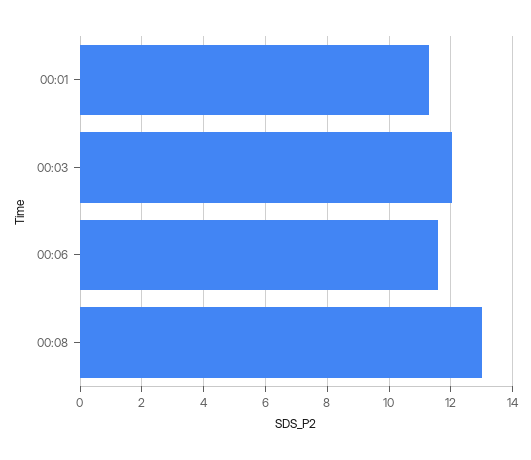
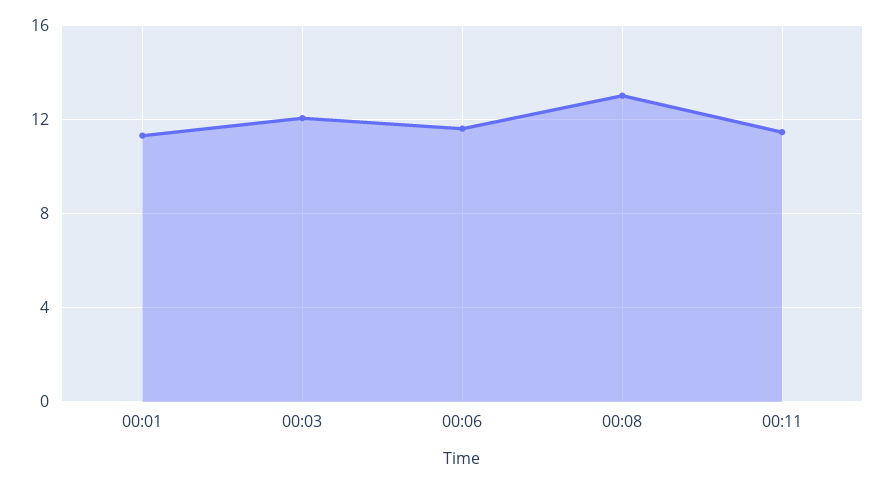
00:11: none -> 11.5

